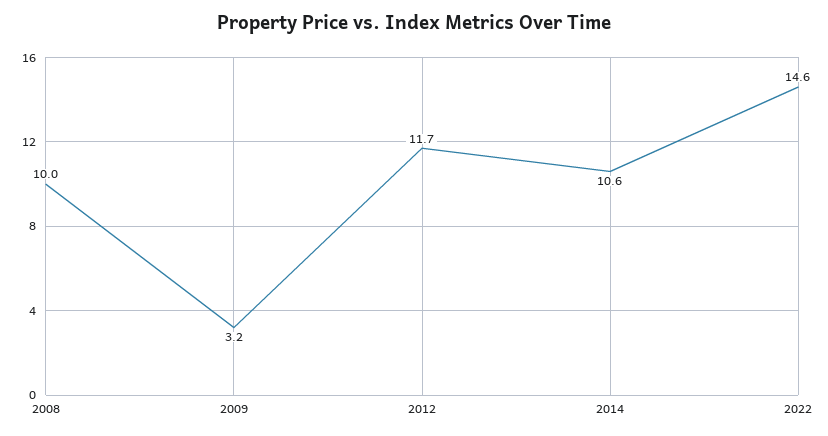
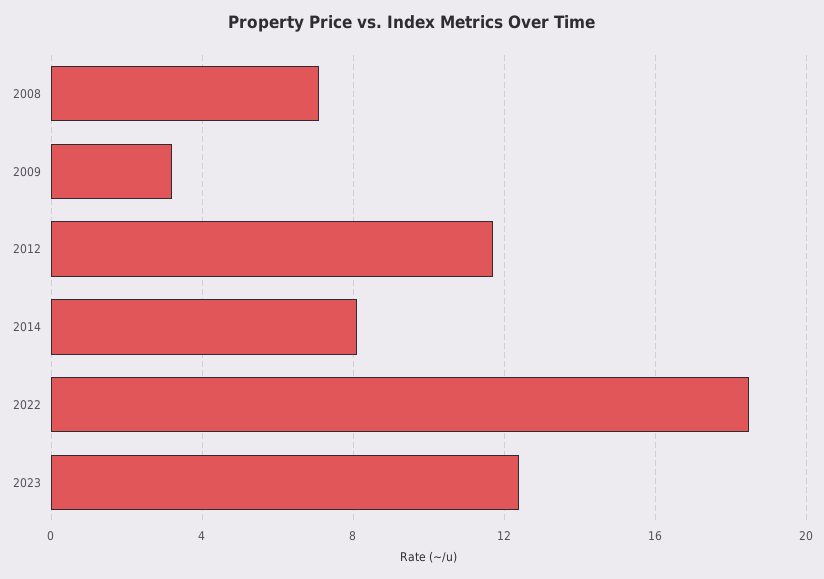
2008: 10 -> 7
2014: 10.6 -> 8
2022: 14.6 -> 18.5
2023: none -> 12.5

